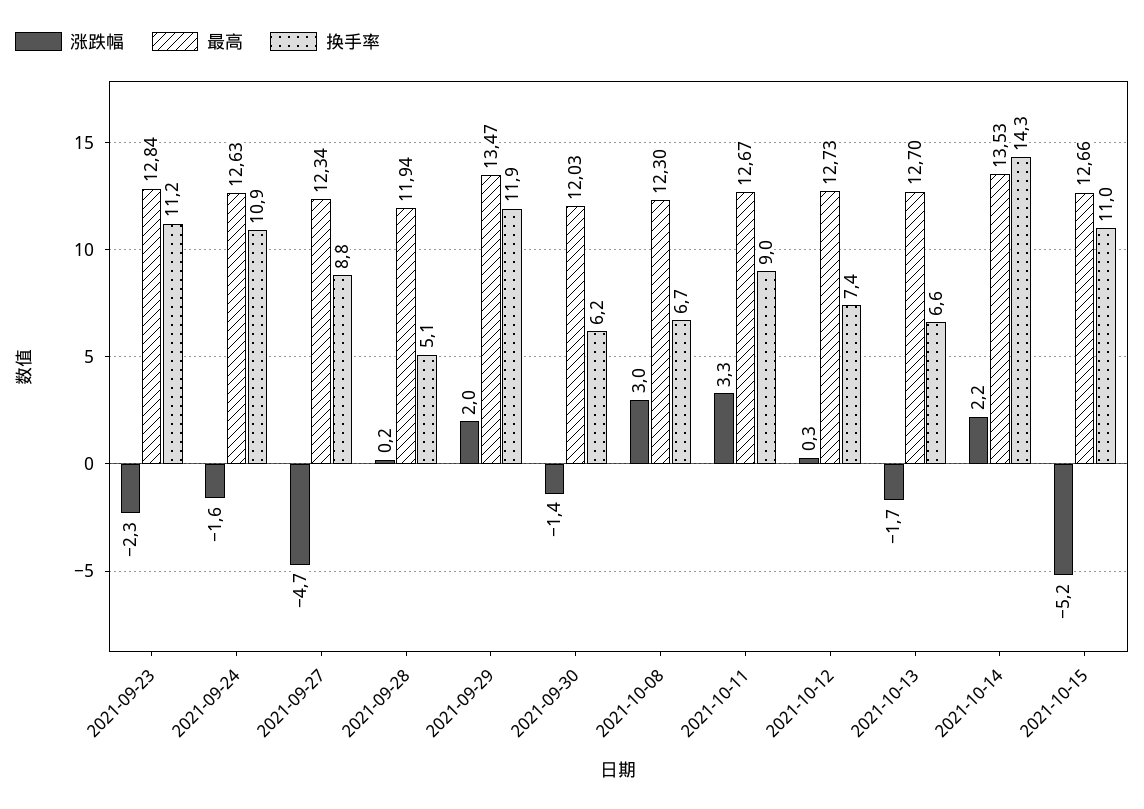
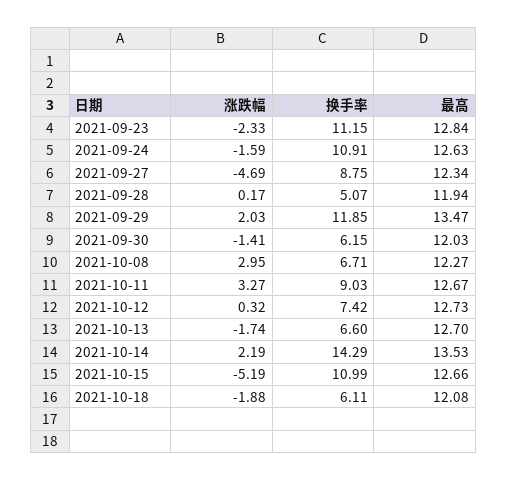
最高, 2021-10-08: 12.3 -> 12.27
涨跌幅, 2021-10-18: none -> -1.88
换手率, 2021-10-18: none -> 6.11
最高, 2021-10-18: none -> 12.08

